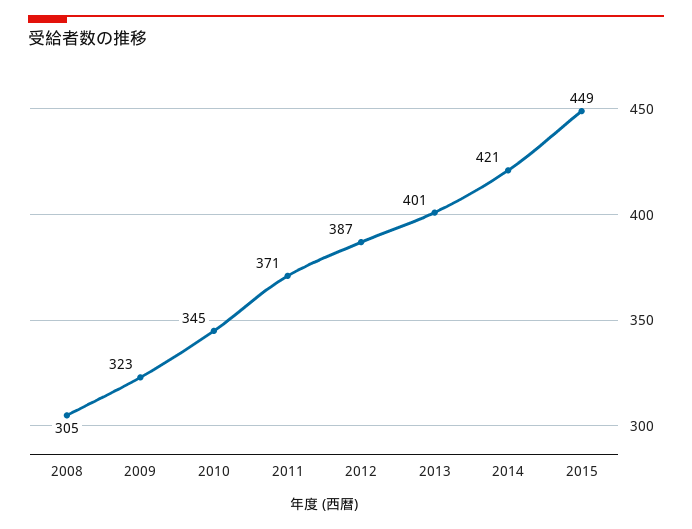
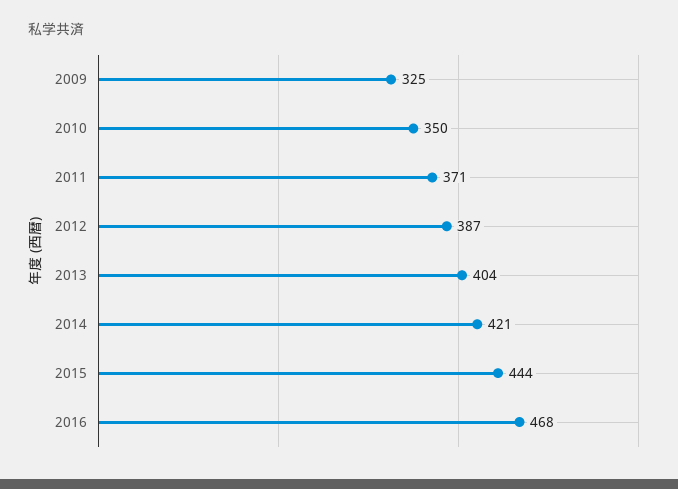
2008: 305 -> none
2009: 323 -> 325
2010: 345 -> 350
2013: 401 -> 404
2015: 449 -> 444
2016: none -> 468

